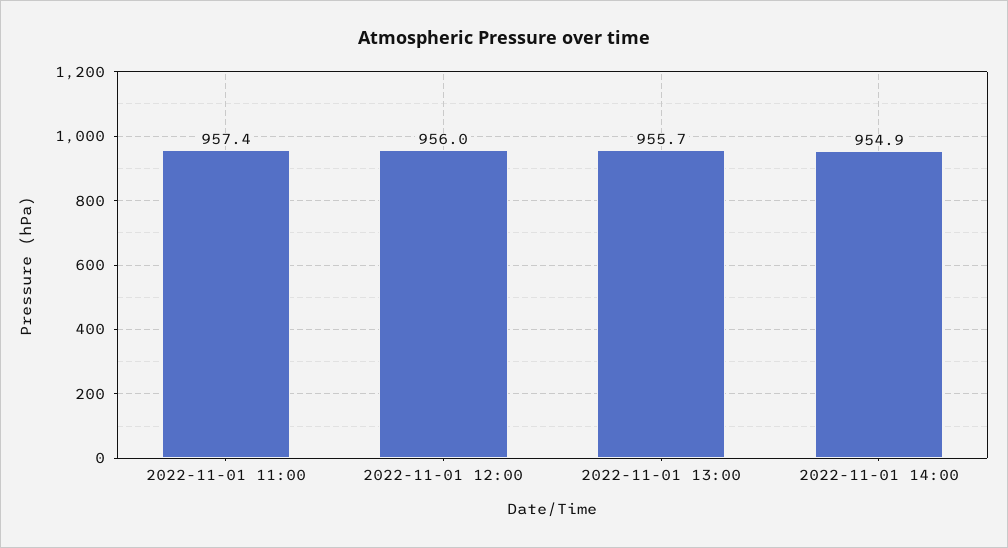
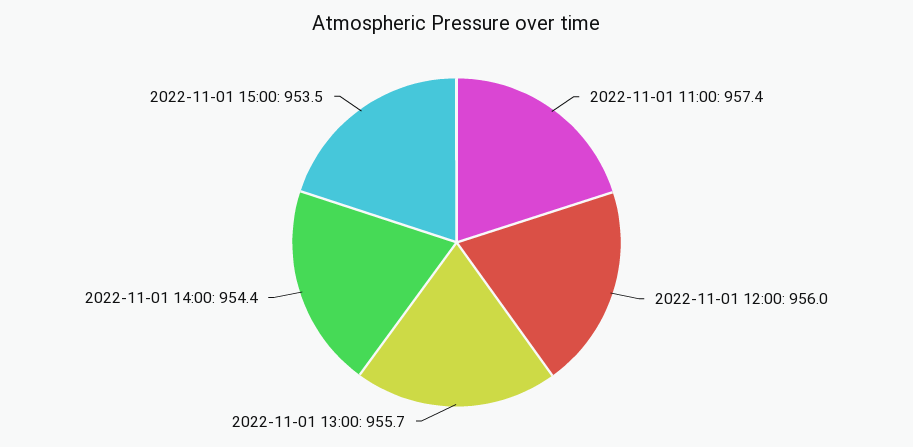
2022-11-01 14:00: 954.9 -> 954.4
2022-11-01 15:00: none -> 953.5

